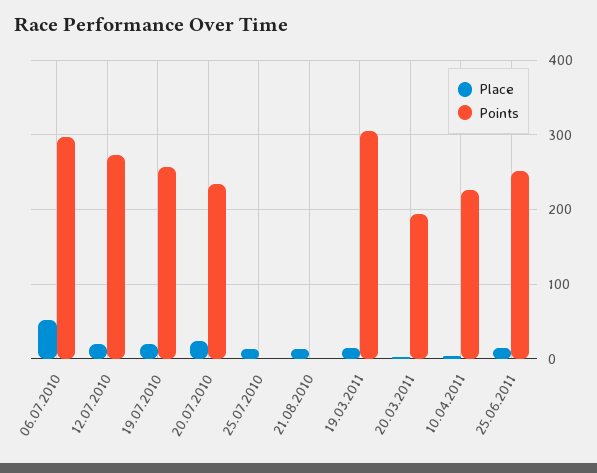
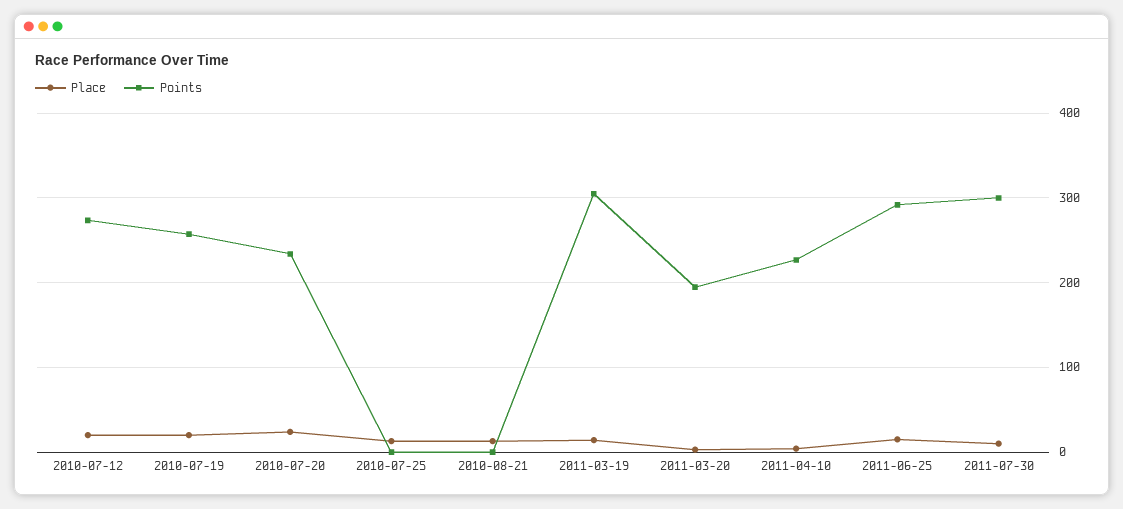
Place, 06.07.2010: 50 -> none
Points, 06.07.2010: 300 -> none
Points, 25.06.2011: 250 -> 290
Place, 2011-07-30: none -> 10
Points, 2011-07-30: none -> 300

